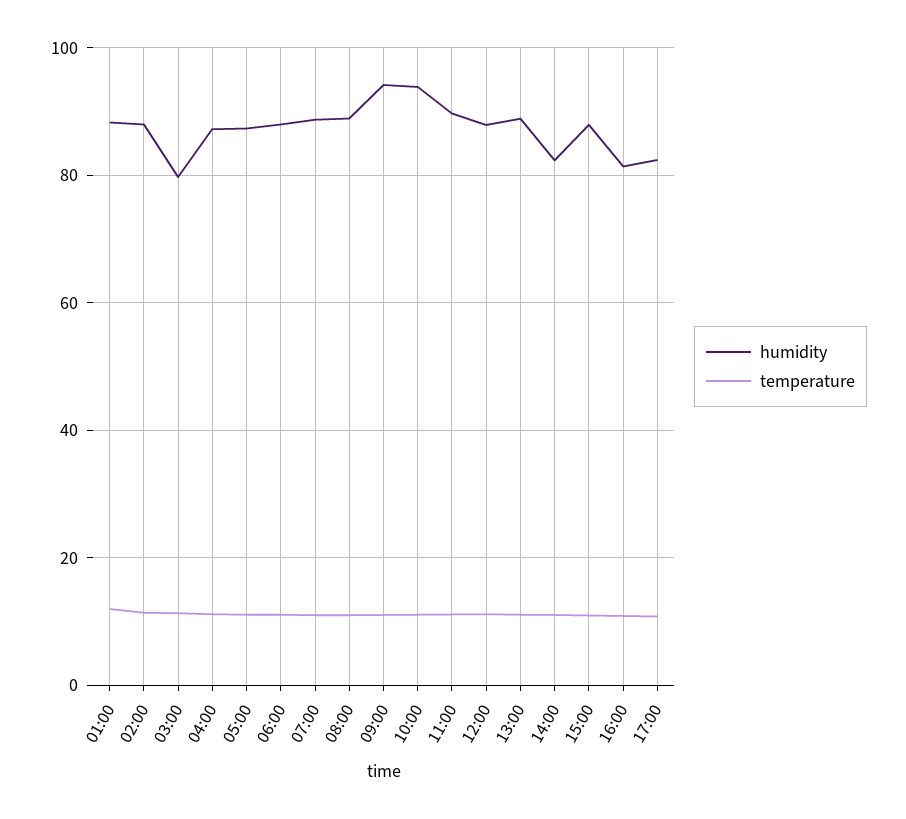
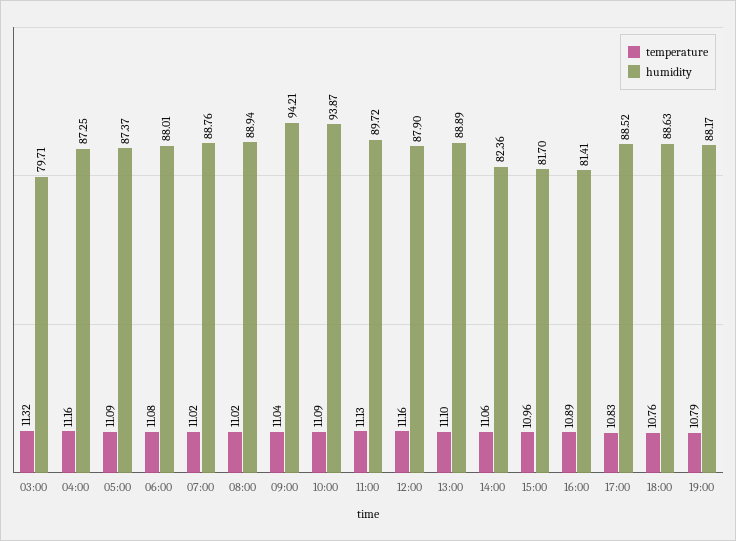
humidity, 01:00: 88 -> none
temperature, 01:00: 12 -> none
humidity, 02:00: 88 -> none
temperature, 02:00: 12 -> none
humidity, 15:00: 88 -> 81.7
humidity, 17:00: 82 -> 88.52
temperature, 18:00: none -> 10.76
humidity, 18:00: none -> 88.63
temperature, 19:00: none -> 10.79
humidity, 19:00: none -> 88.17

